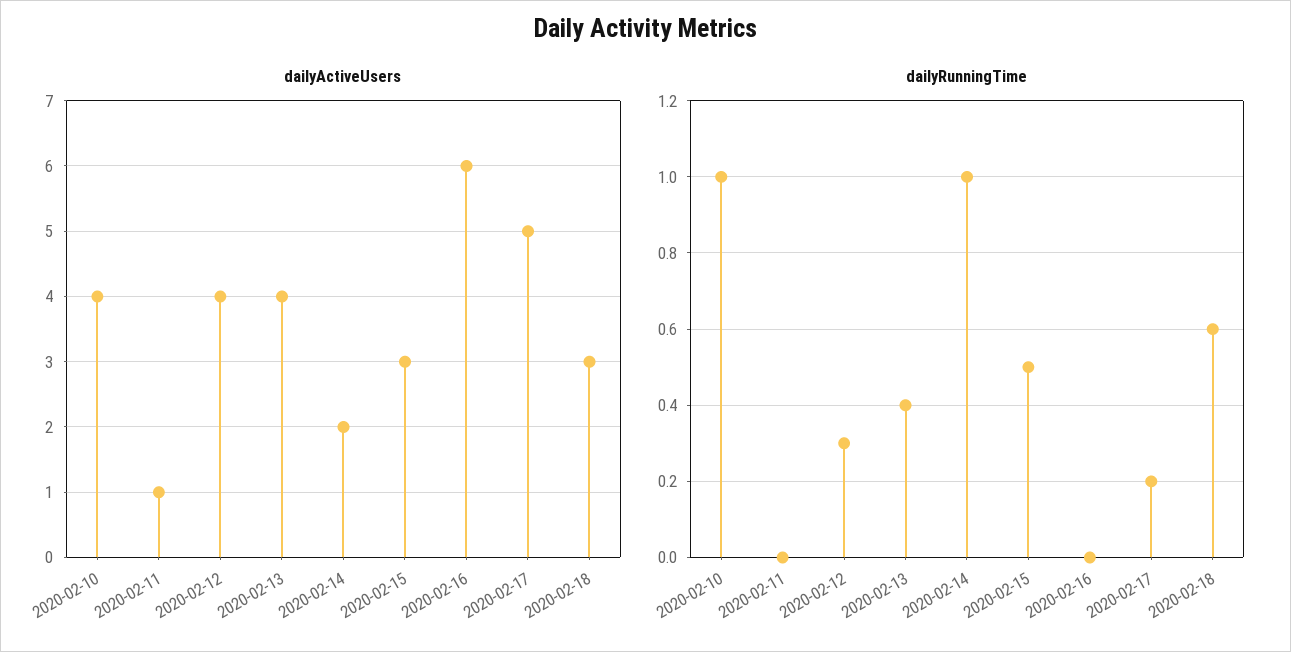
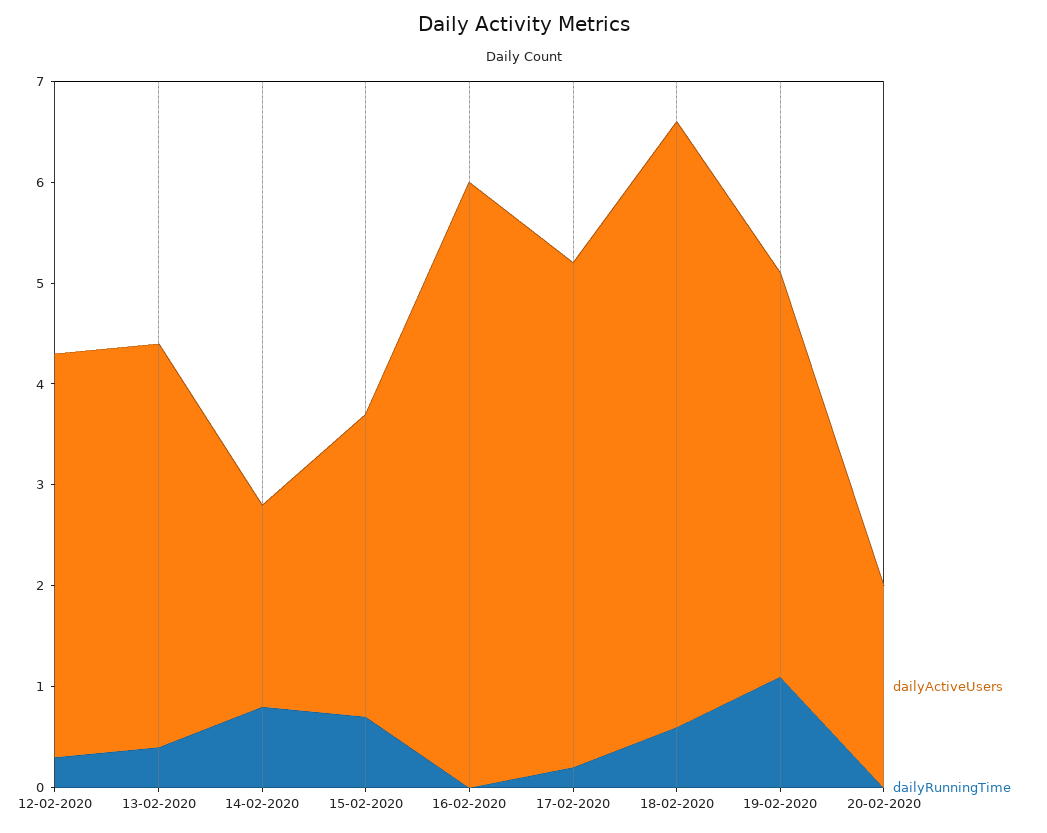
dailyActiveUsers, 2020-02-10: 4 -> none
dailyActiveUsers, 2020-02-11: 1 -> none
dailyActiveUsers, 2020-02-18: 3 -> 6
dailyRunningTime, 2020-02-10: 1 -> none
dailyRunningTime, 2020-02-11: 0 -> none
dailyRunningTime, 2020-02-14: 1 -> 0.8
dailyRunningTime, 2020-02-15: 0.5 -> 0.7
dailyActiveUsers, 19-02-2020: none -> 4
dailyRunningTime, 19-02-2020: none -> 1.1
dailyActiveUsers, 20-02-2020: none -> 2
dailyRunningTime, 20-02-2020: none -> 0

